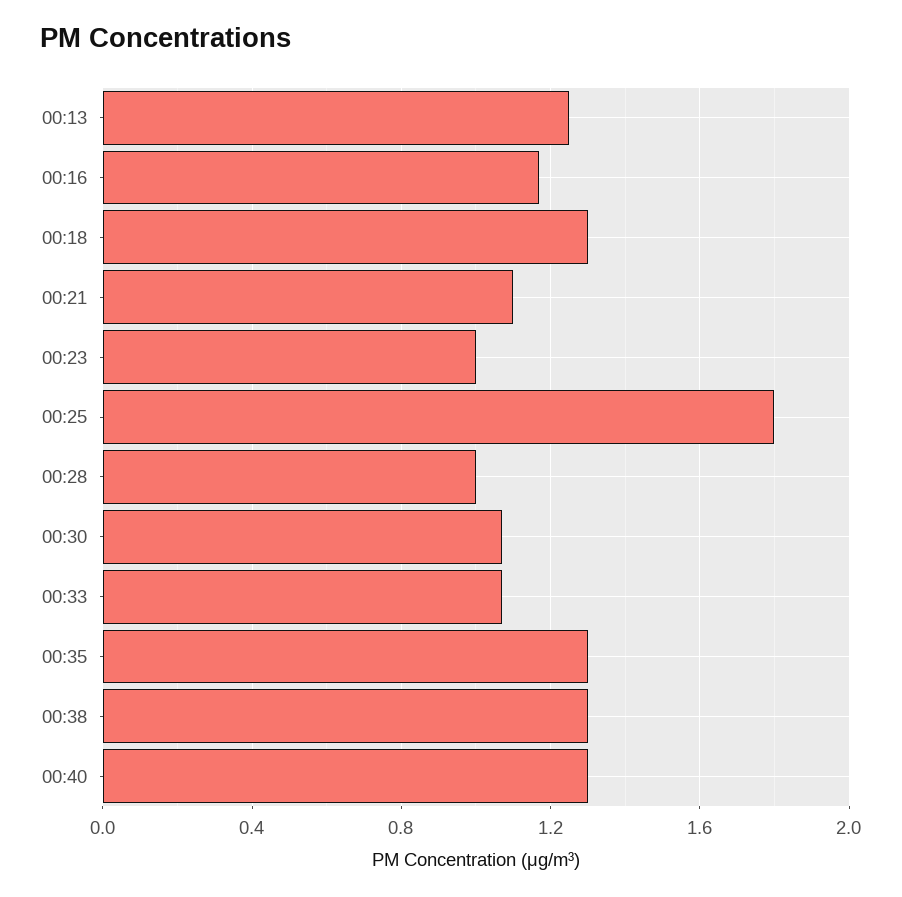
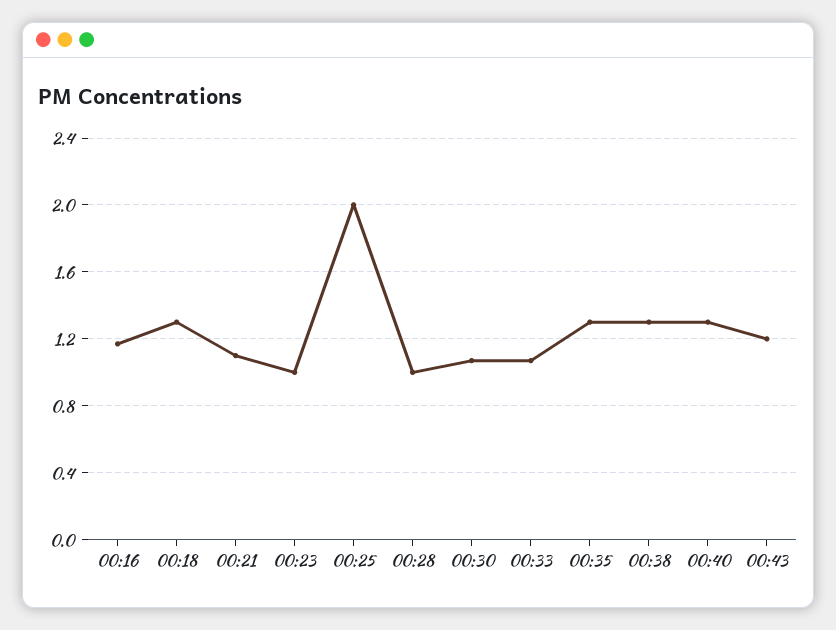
00:13: 1.25 -> none
00:25: 1.8 -> 2
00:43: none -> 1.2

